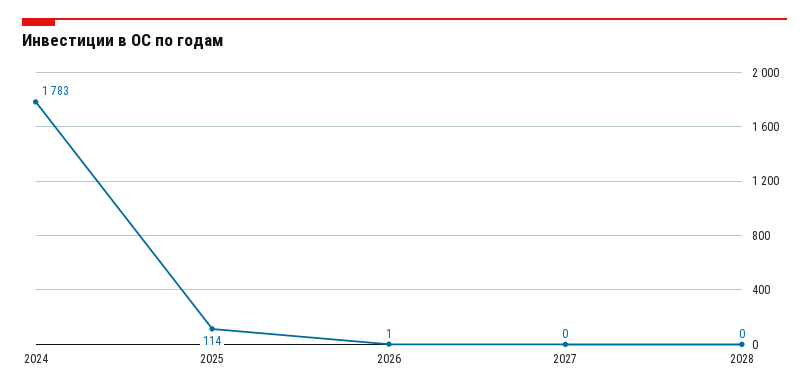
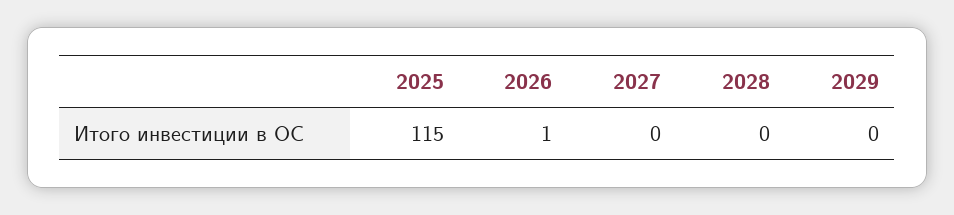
2024: 1783 -> none
2025: 114 -> 115
2029: none -> 0

